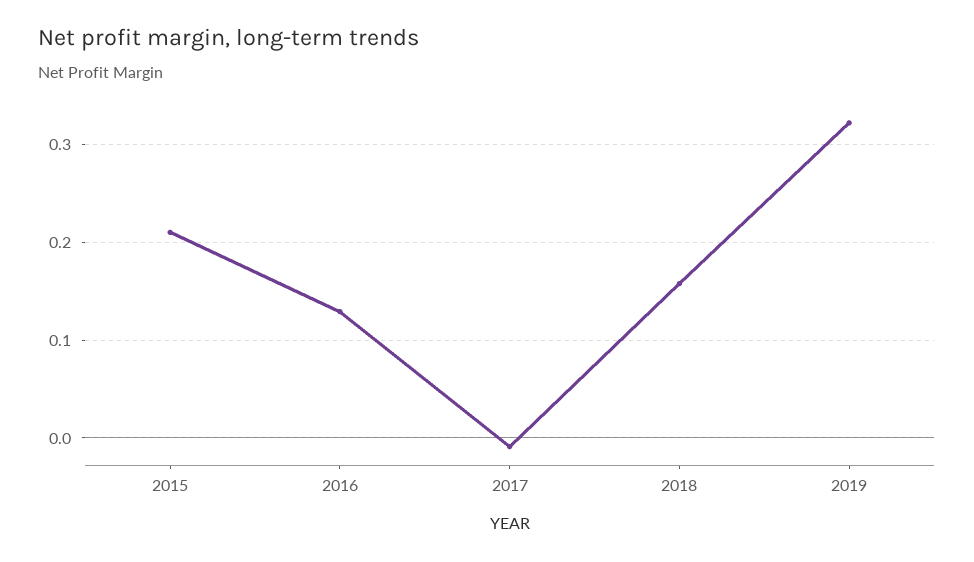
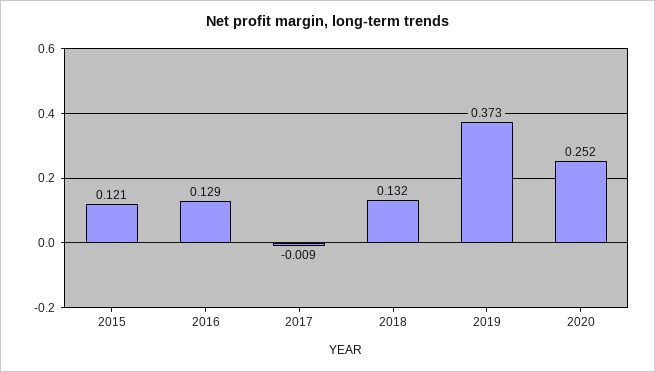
2015: 0.21 -> 0.121
2018: 0.16 -> 0.132
2019: 0.32 -> 0.373
2020: none -> 0.252

